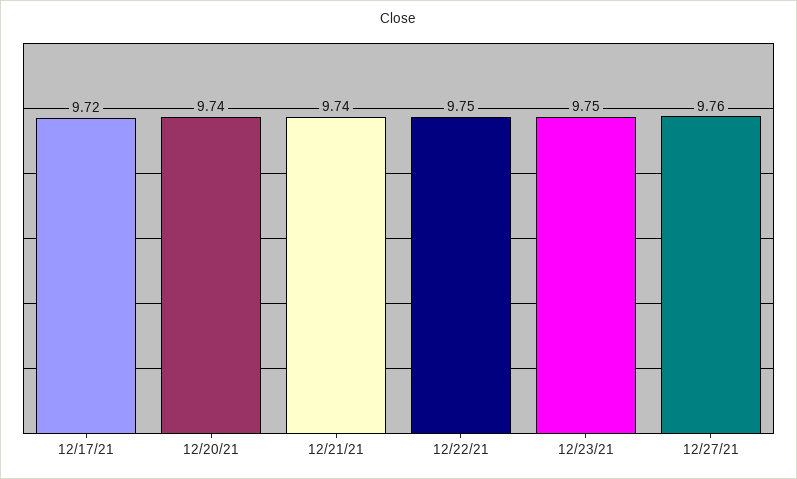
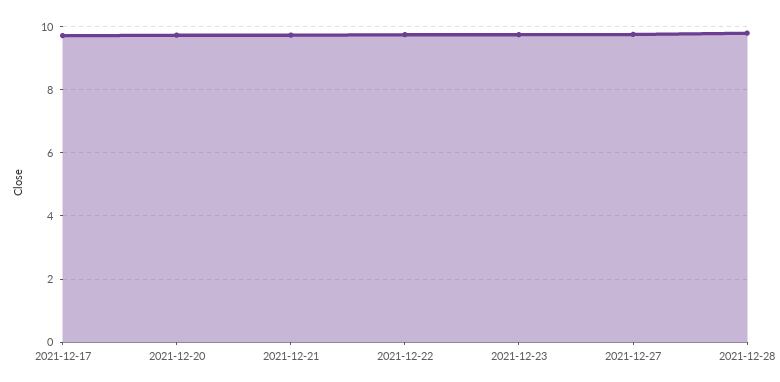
2021-12-28: none -> 9.8

